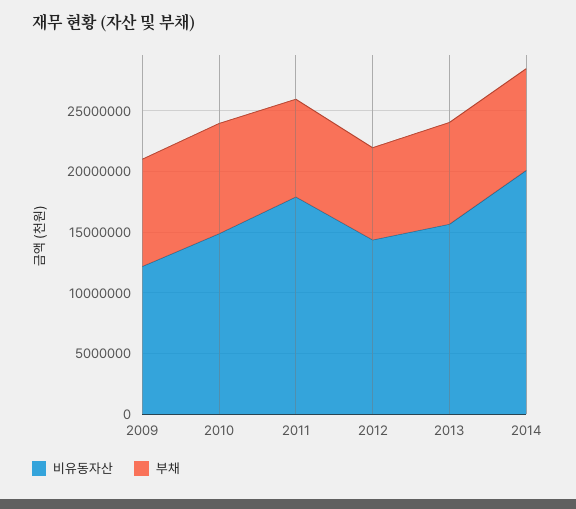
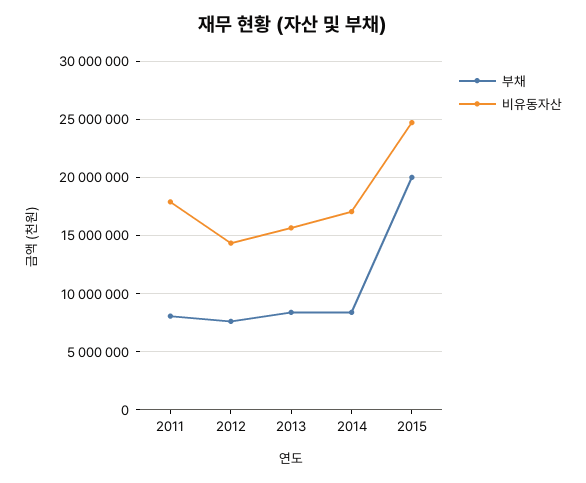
비유동자산, 2009: 12000000 -> none
부채, 2009: 9000000 -> none
비유동자산, 2010: 15000000 -> none
부채, 2010: 9000000 -> none
비유동자산, 2014: 20000000 -> 17000000
부채, 2015: none -> 20000000
비유동자산, 2015: none -> 25000000

